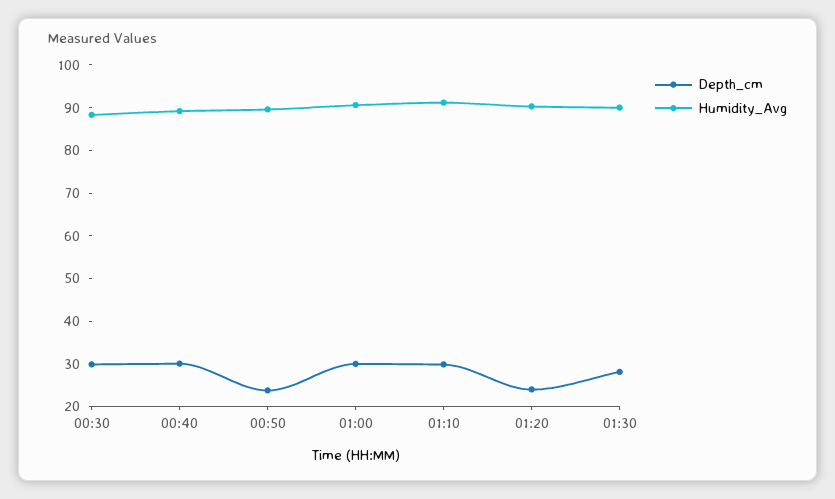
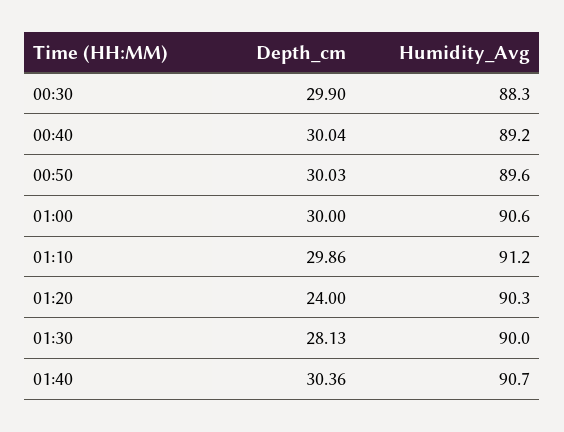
Depth_cm, 00:50: 24 -> 30.03
Depth_cm, 01:40: none -> 30.36
Humidity_Avg, 01:40: none -> 90.7

